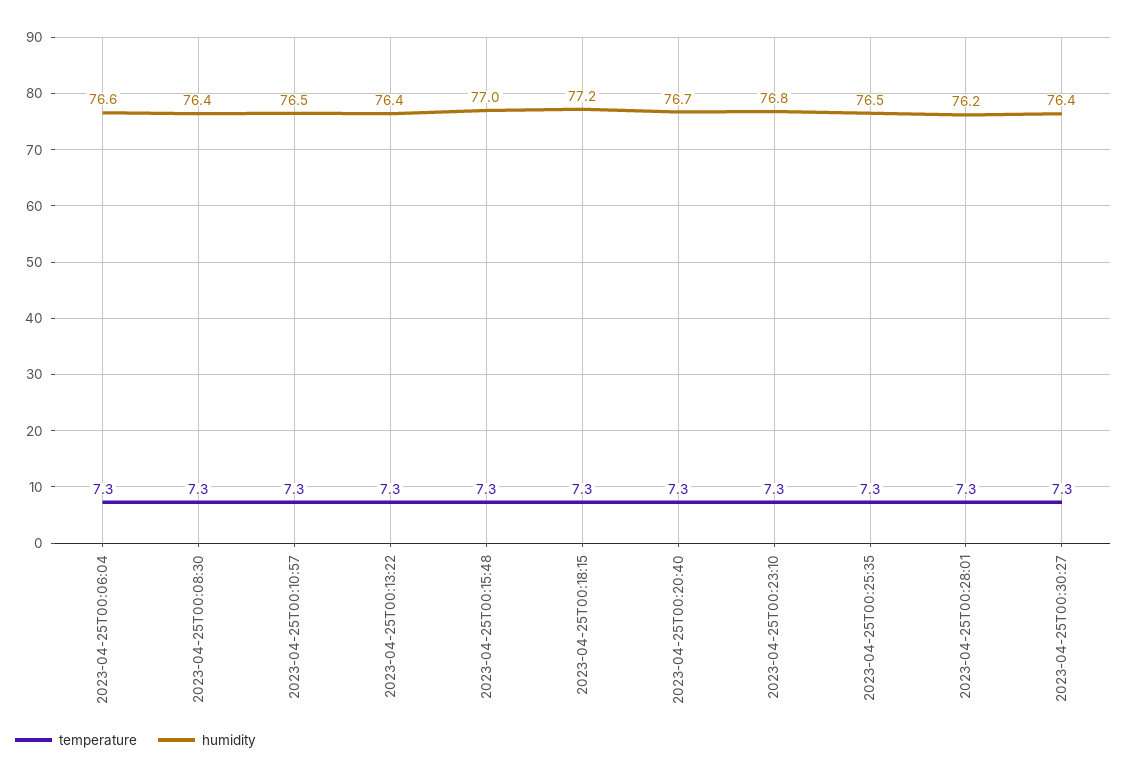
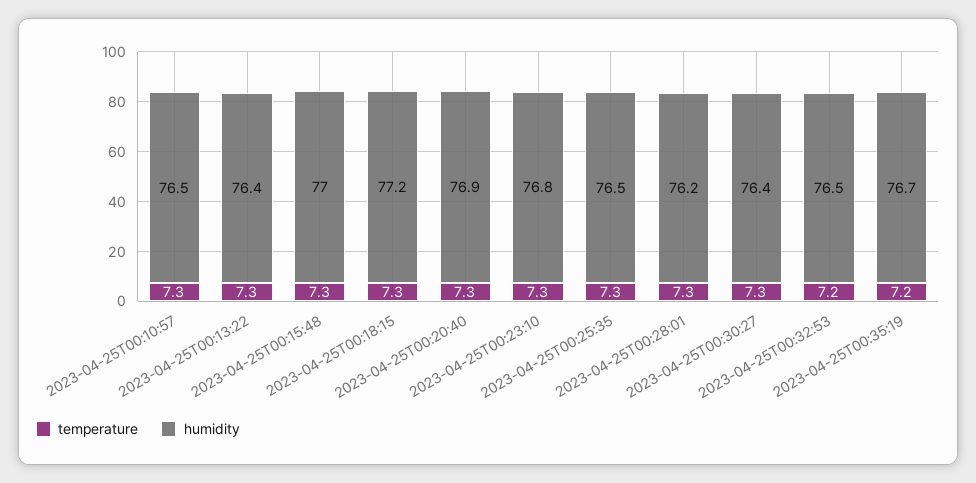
temperature, 2023-04-25T00:06:04: 7.3 -> none
humidity, 2023-04-25T00:06:04: 76.6 -> none
temperature, 2023-04-25T00:08:30: 7.3 -> none
humidity, 2023-04-25T00:08:30: 76.4 -> none
humidity, 2023-04-25T00:20:40: 76.7 -> 76.9
temperature, 2023-04-25T00:32:53: none -> 7.2
humidity, 2023-04-25T00:32:53: none -> 76.5
temperature, 2023-04-25T00:35:19: none -> 7.2
humidity, 2023-04-25T00:35:19: none -> 76.7

